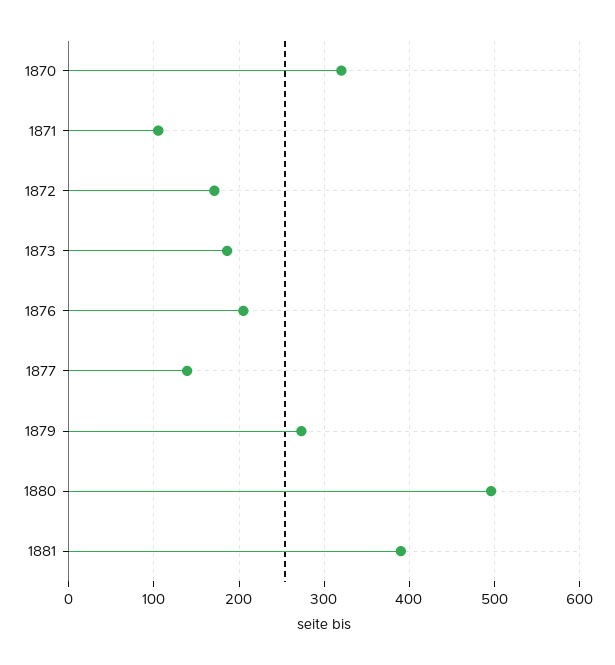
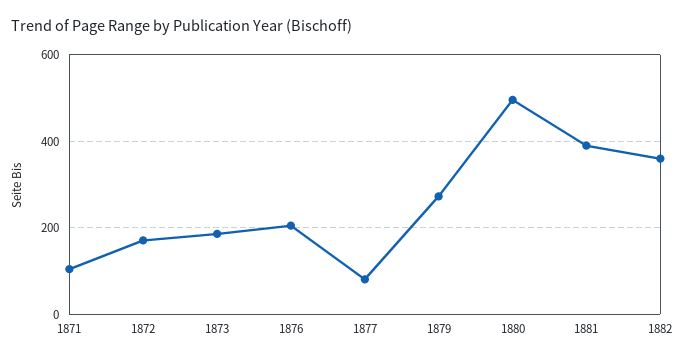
1870: 320 -> none
1877: 140 -> 80
1882: none -> 360

